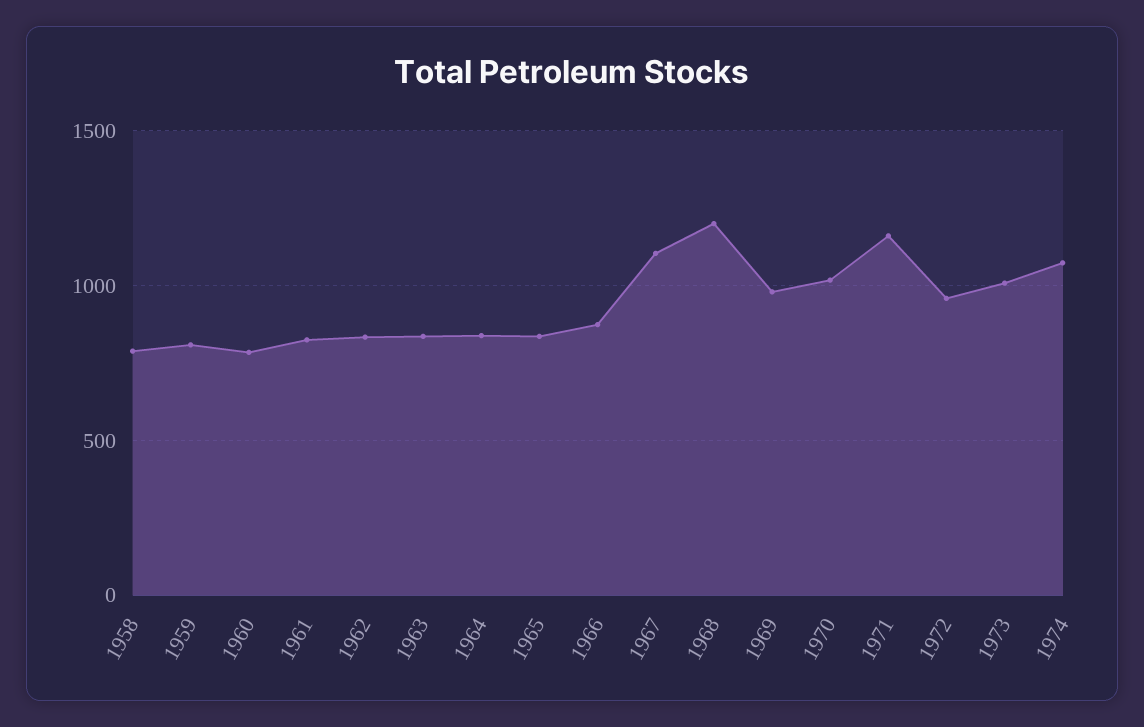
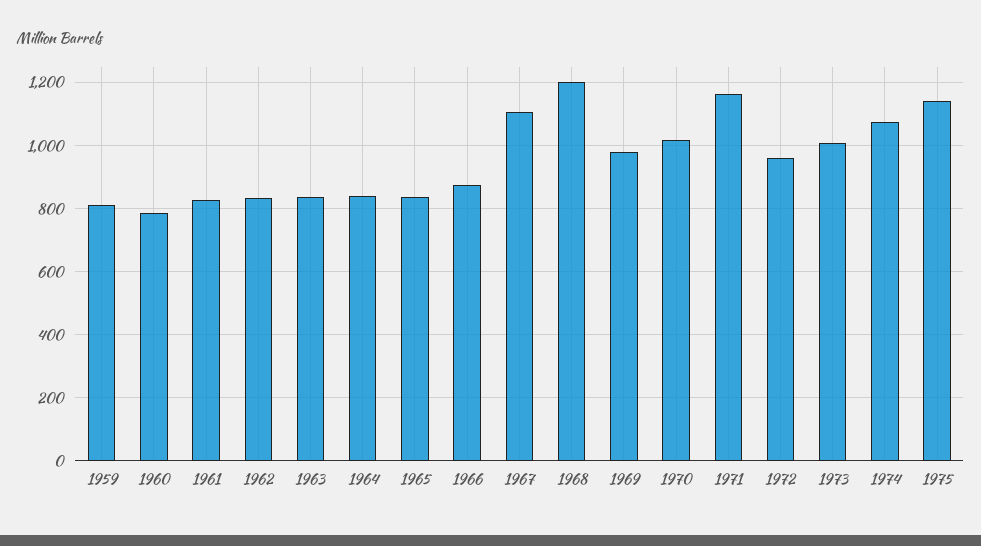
1958: 800 -> none
1975: none -> 1140

